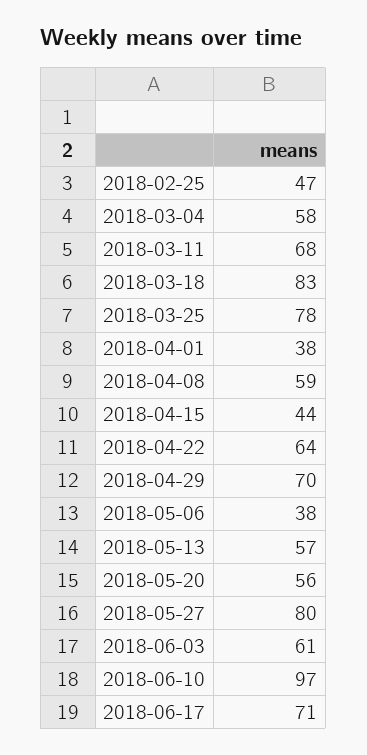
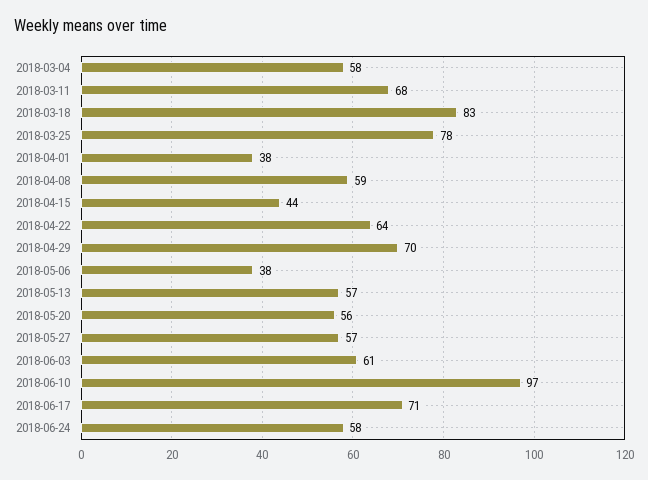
2018-02-25: 47 -> none
2018-05-27: 80 -> 57
2018-06-24: none -> 58

